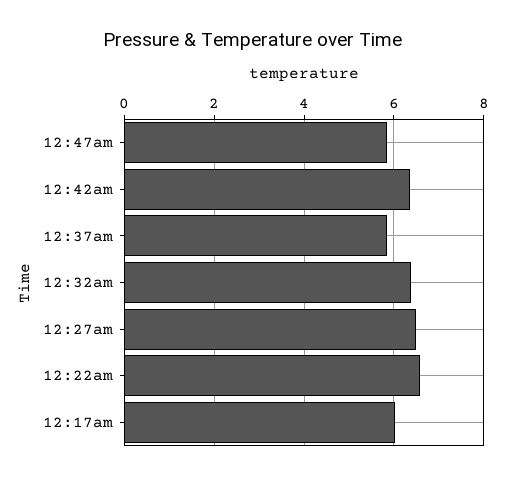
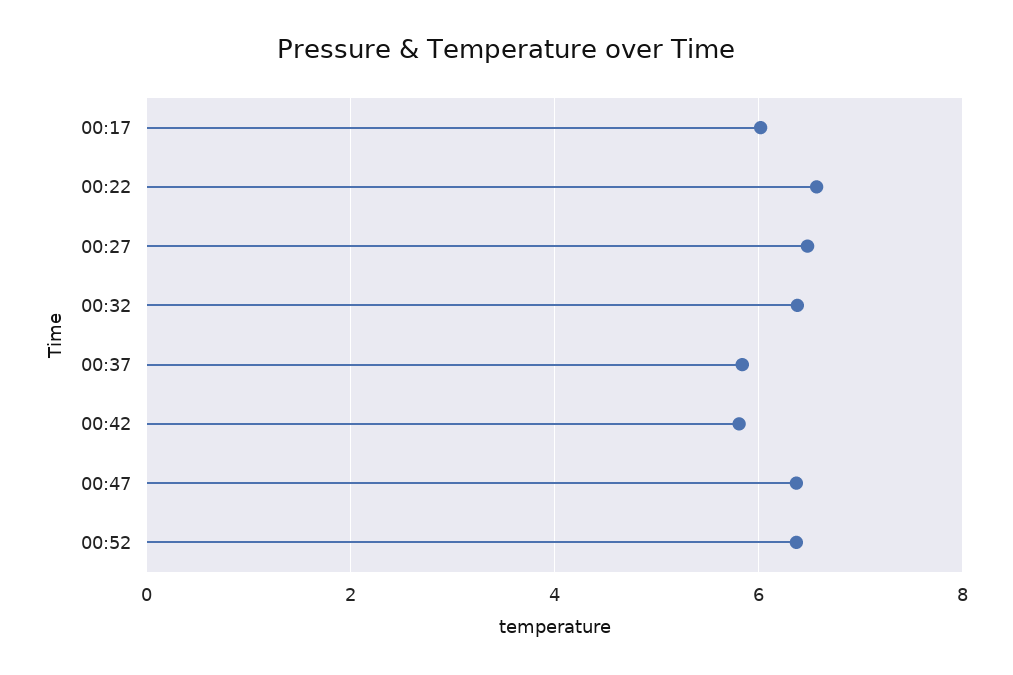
12:47am: 5.8 -> 6.4
12:42am: 6.4 -> 5.8
00:52: none -> 6.4

